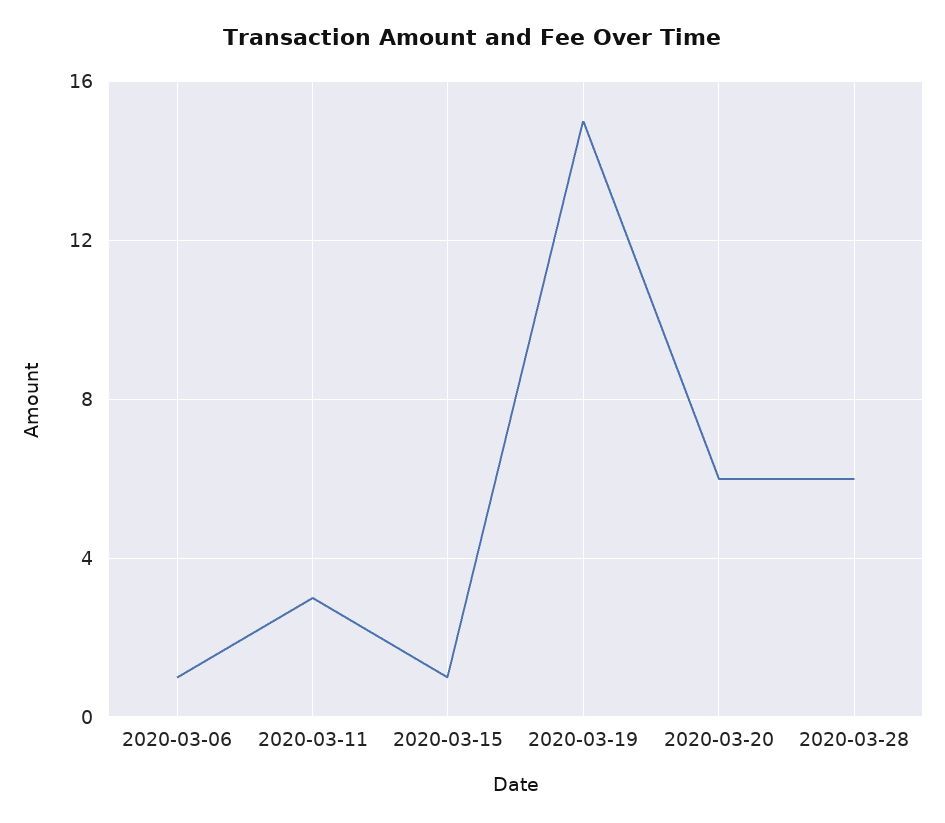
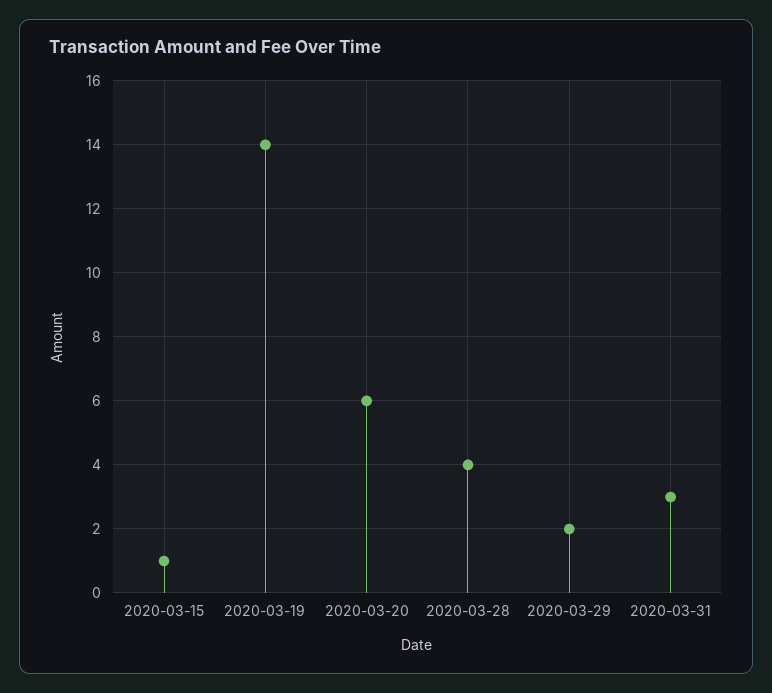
2020-03-06: 1 -> none
2020-03-11: 3 -> none
2020-03-19: 15 -> 14
2020-03-28: 6 -> 4
2020-03-29: none -> 2
2020-03-31: none -> 3

